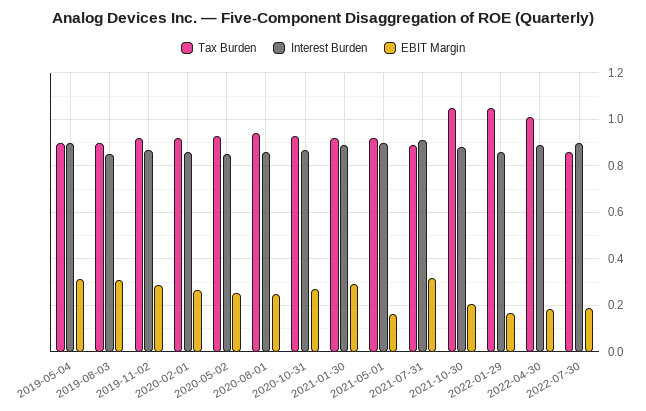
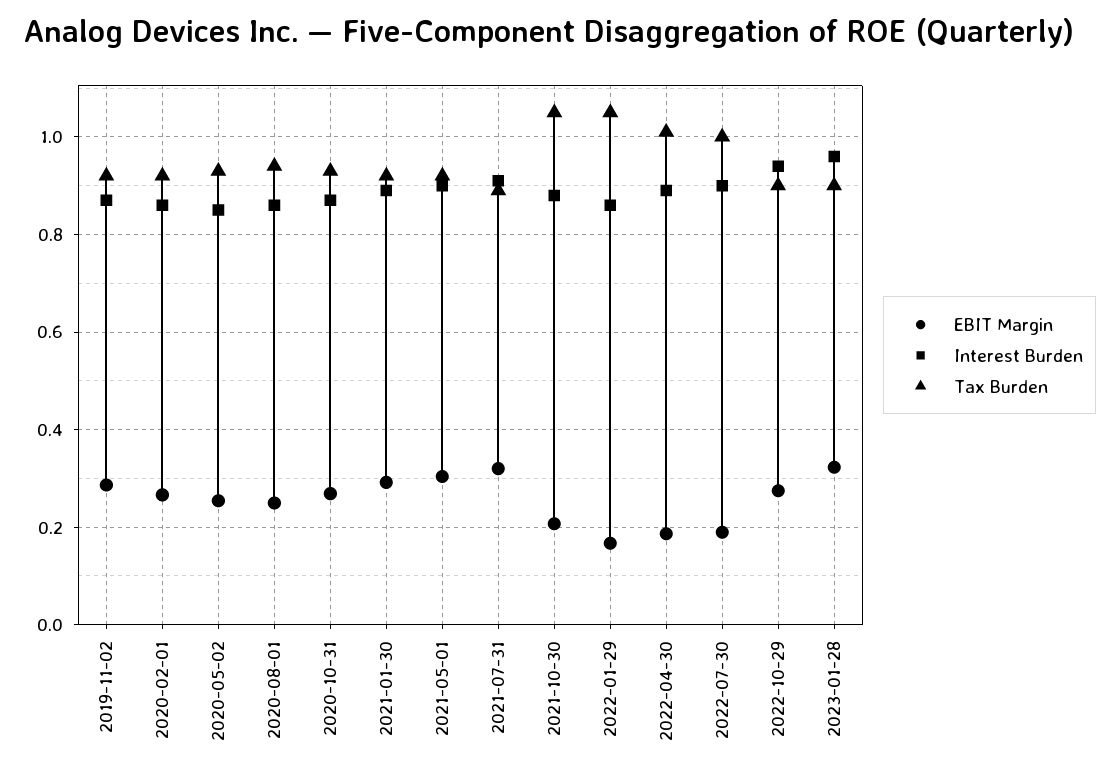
Tax Burden, 2019-05-04: 0.9 -> none
Interest Burden, 2019-05-04: 0.9 -> none
EBIT Margin, 2019-05-04: 0.3 -> none
Tax Burden, 2019-08-03: 0.9 -> none
Interest Burden, 2019-08-03: 0.85 -> none
EBIT Margin, 2019-08-03: 0.3 -> none
EBIT Margin, 2021-05-01: 0.15 -> 0.3
Tax Burden, 2022-07-30: 0.85 -> 1
EBIT Margin, 2022-10-29: none -> 0.28
Interest Burden, 2022-10-29: none -> 0.94
Tax Burden, 2022-10-29: none -> 0.9
EBIT Margin, 2023-01-28: none -> 0.32
Interest Burden, 2023-01-28: none -> 0.96
Tax Burden, 2023-01-28: none -> 0.9

